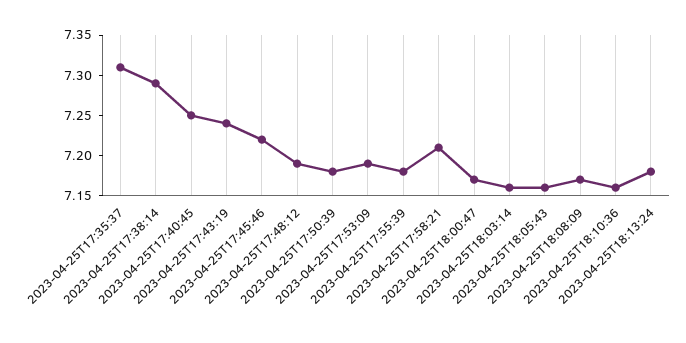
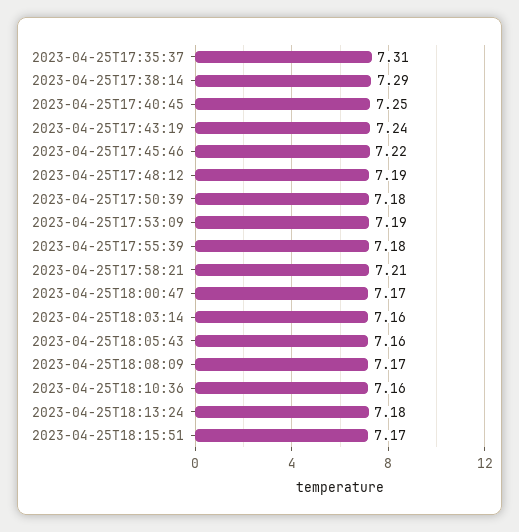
2023-04-25T18:15:51: none -> 7.17

